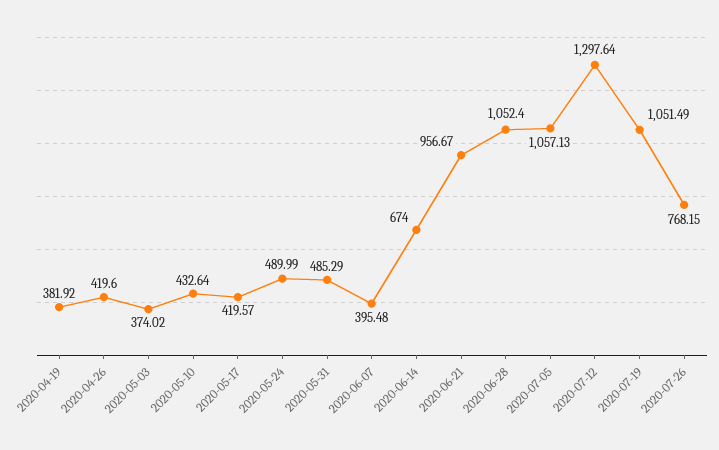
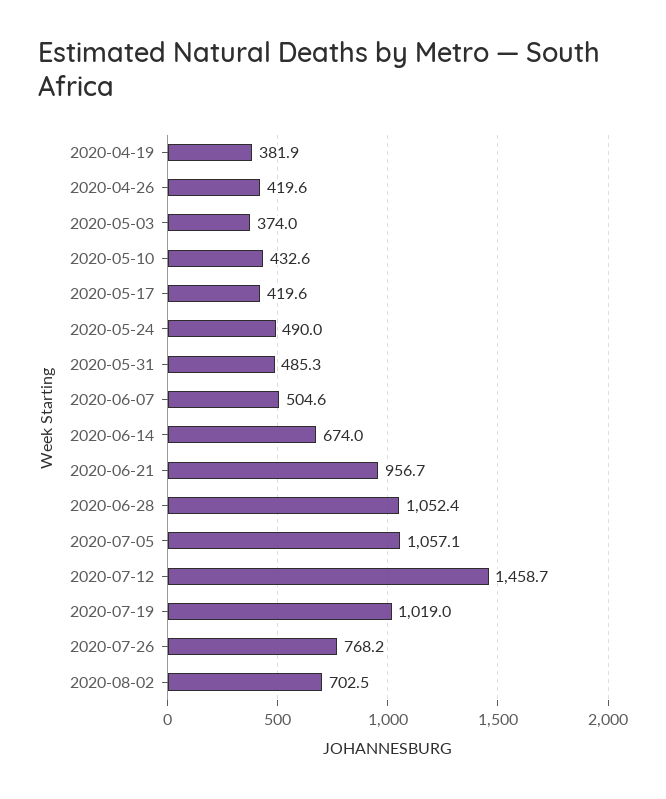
2020-06-07: 395.48 -> 504.6
2020-07-12: 1297.64 -> 1458.7
2020-07-19: 1051.49 -> 1019
2020-08-02: none -> 702.5

